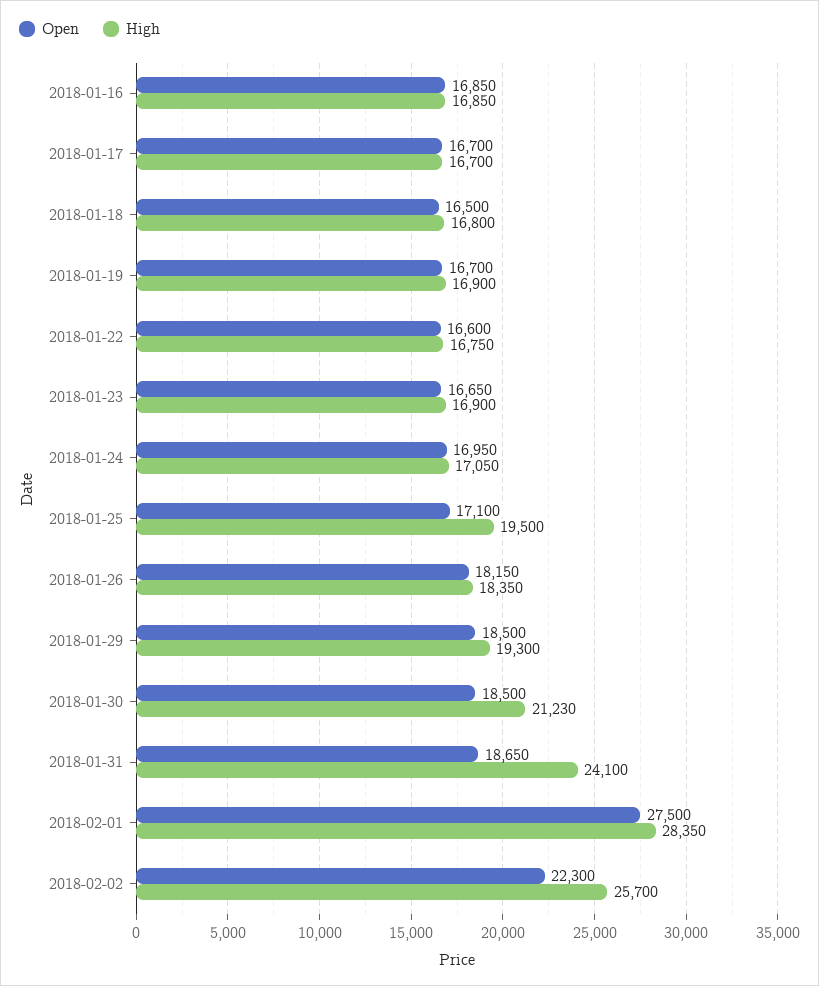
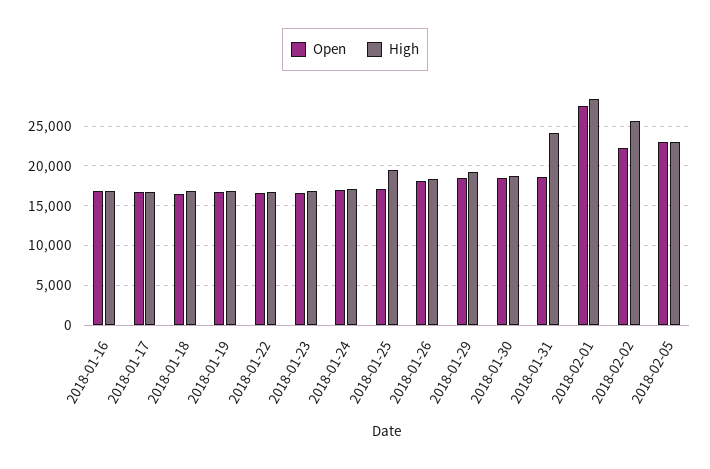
High, 2018-01-30: 21230 -> 19000
Open, 2018-02-05: none -> 23000
High, 2018-02-05: none -> 23000

